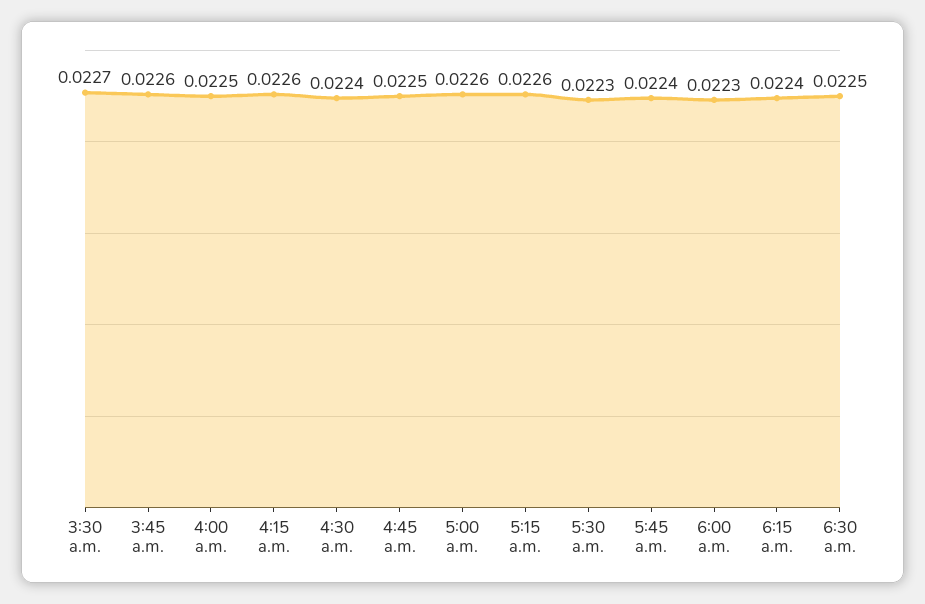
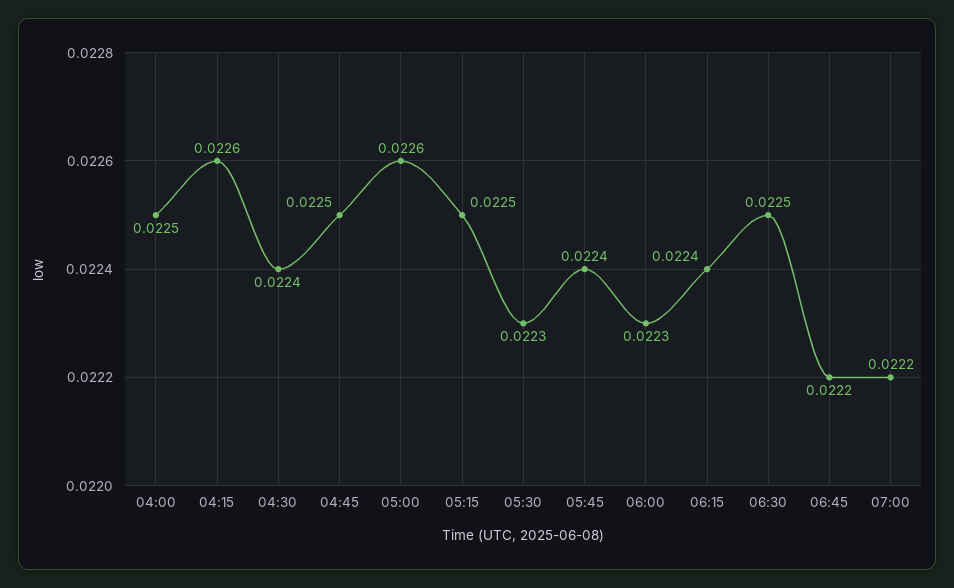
3:30 a.m.: 0.0227 -> none
3:45 a.m.: 0.0226 -> none
5:15 a.m.: 0.0226 -> 0.0225
06:45: none -> 0.0222
07:00: none -> 0.0222

